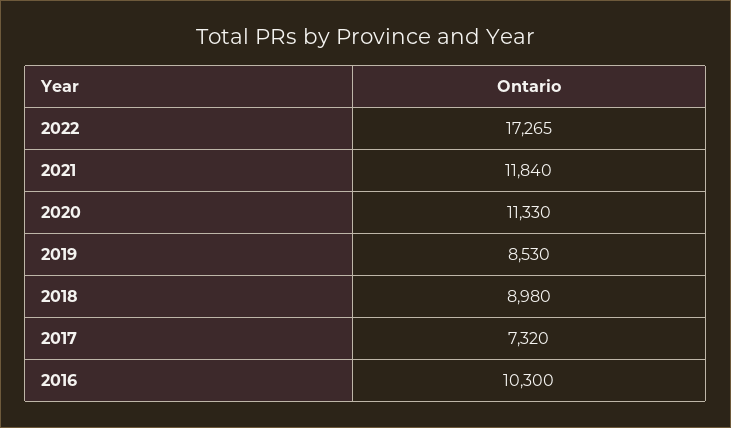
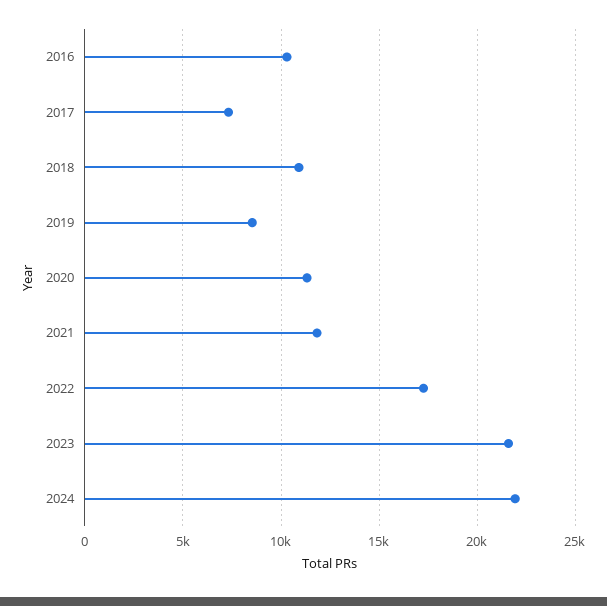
2018: 8980 -> 11000
2023: none -> 21500
2024: none -> 22000

